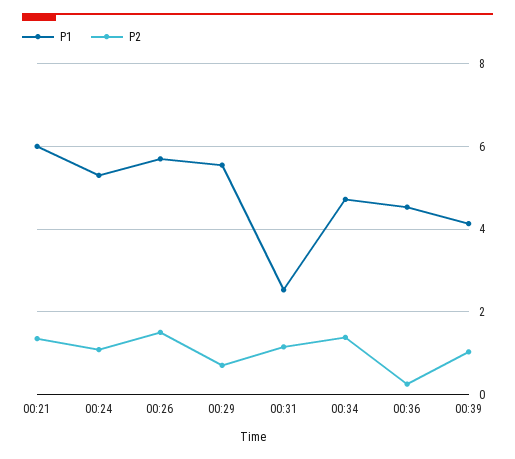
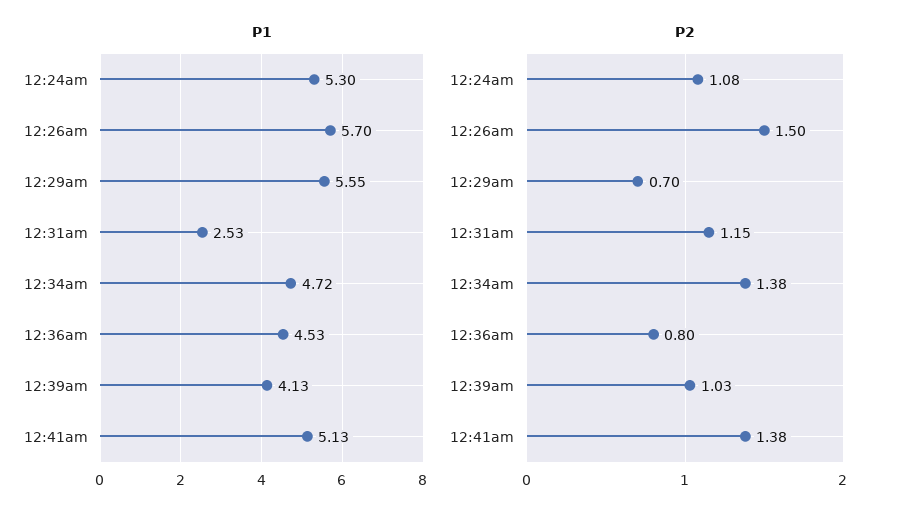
P1, 00:21: 6 -> none
P2, 00:21: 1.4 -> none
P2, 00:36: 0.2 -> 0.8
P1, 12:41am: none -> 5.13
P2, 12:41am: none -> 1.38

